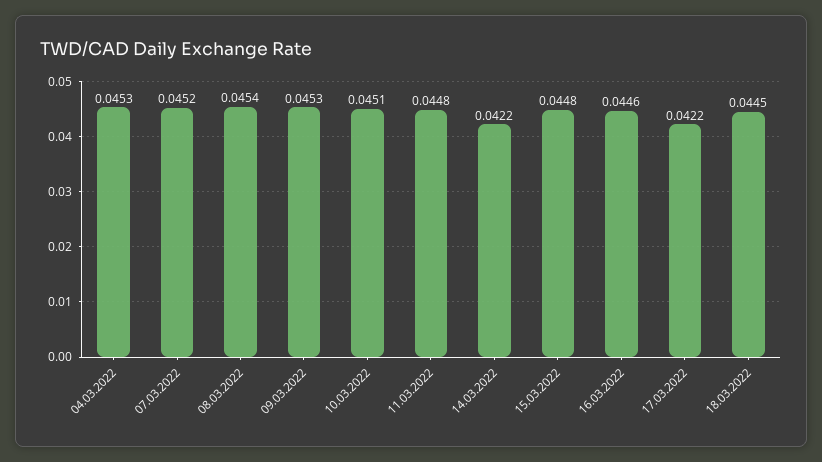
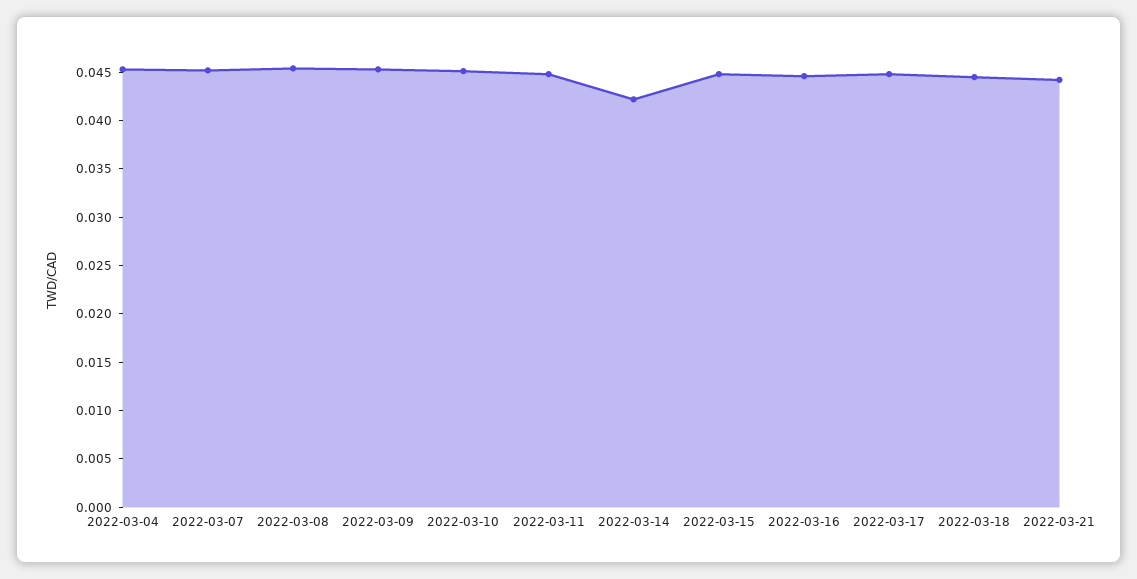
17.03.2022: 0.0422 -> 0.045
2022-03-21: none -> 0.044

